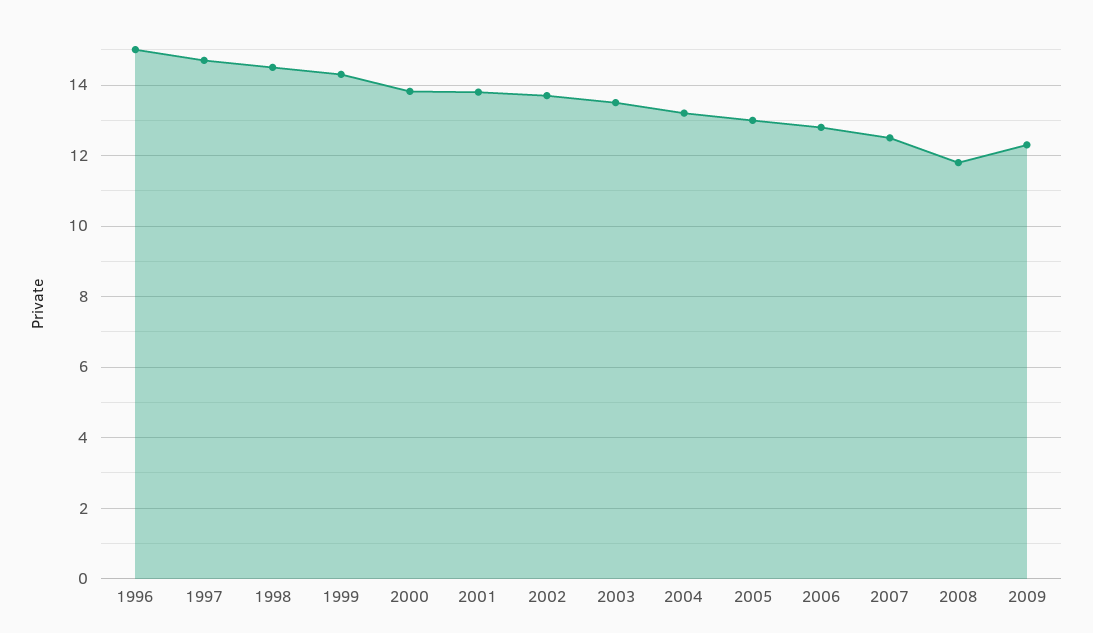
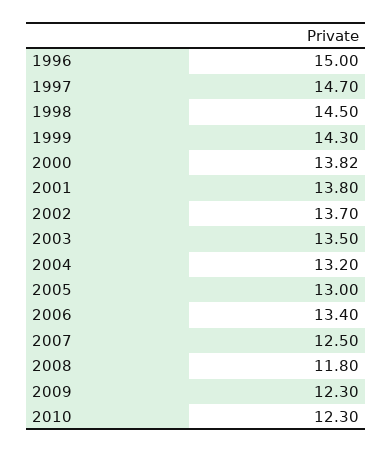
2006: 12.8 -> 13.4
2010: none -> 12.3

